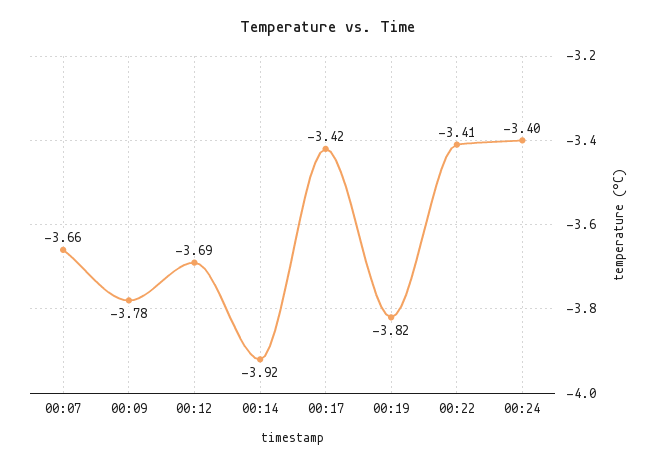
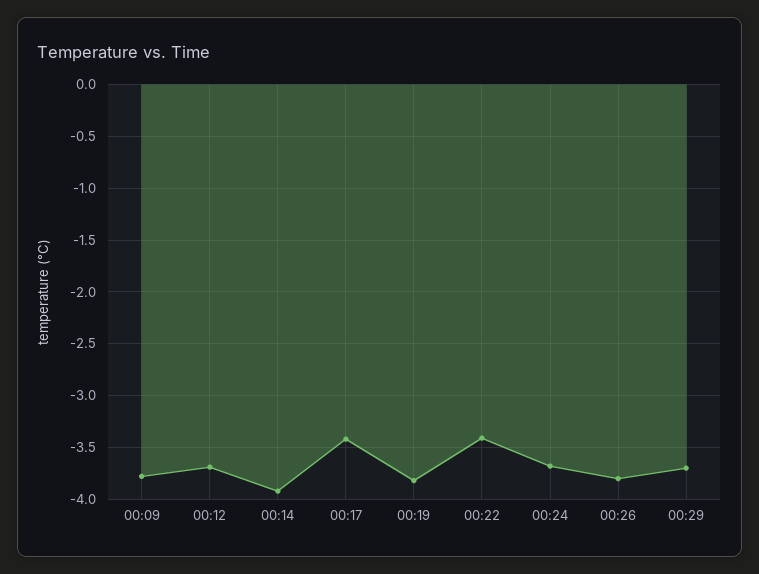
00:07: -3.66 -> none
00:24: -3.4 -> -3.7
00:26: none -> -3.8
00:29: none -> -3.7

